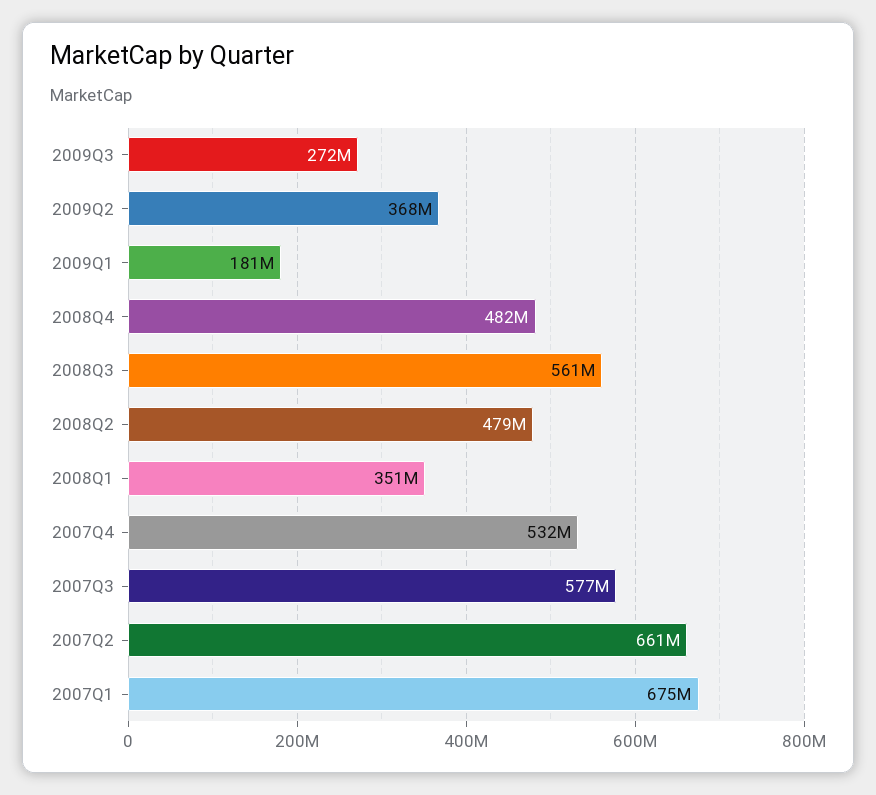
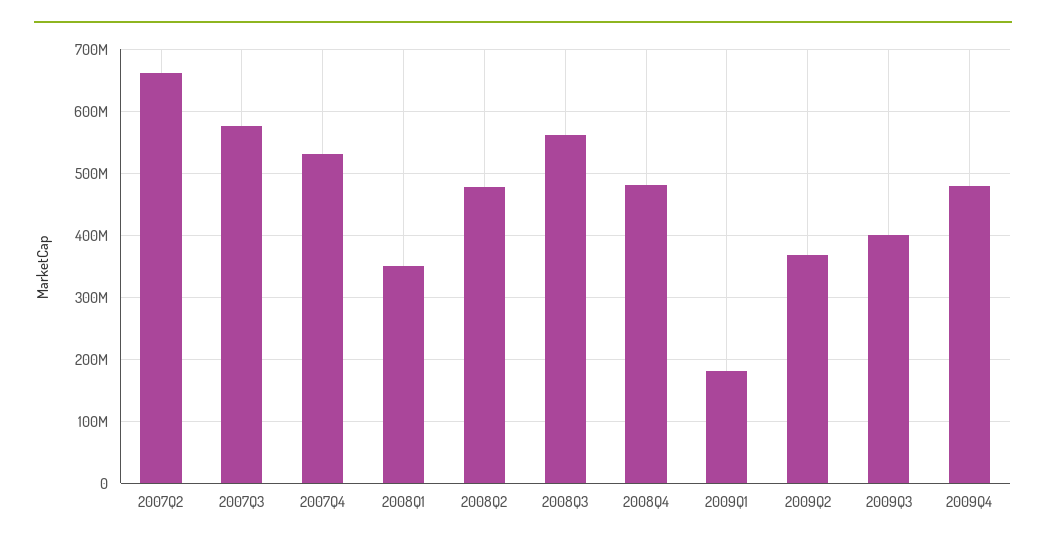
2009Q3: 272000000 -> 400000000
2007Q1: 675000000 -> none
2009Q4: none -> 480000000

